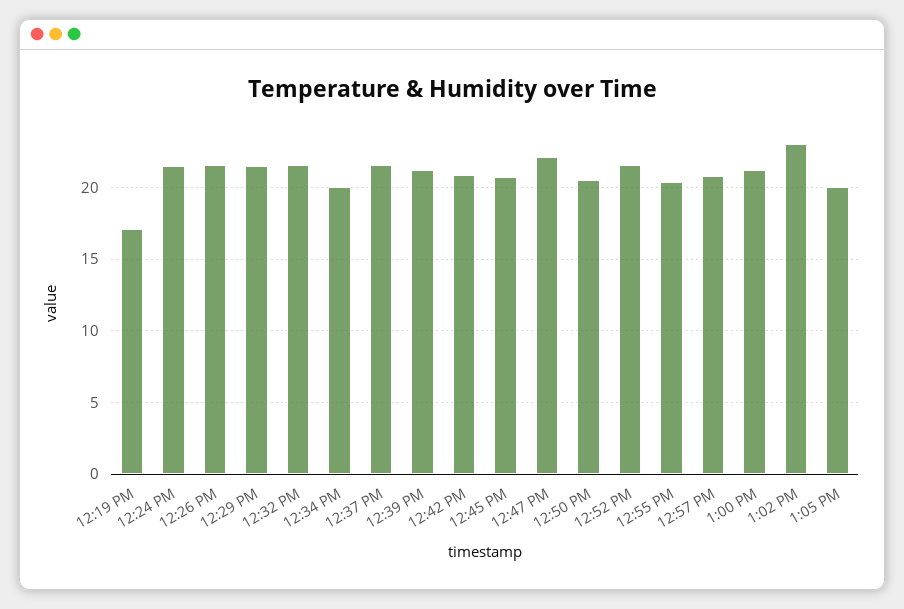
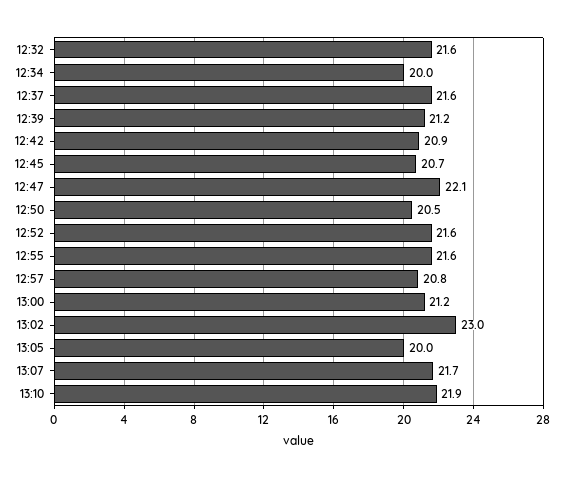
12:19 PM: 17 -> none
12:24 PM: 21.5 -> none
12:26 PM: 21.5 -> none
12:29 PM: 21.5 -> none
12:55 PM: 20.5 -> 21.6
13:07: none -> 21.7
13:10: none -> 21.9

